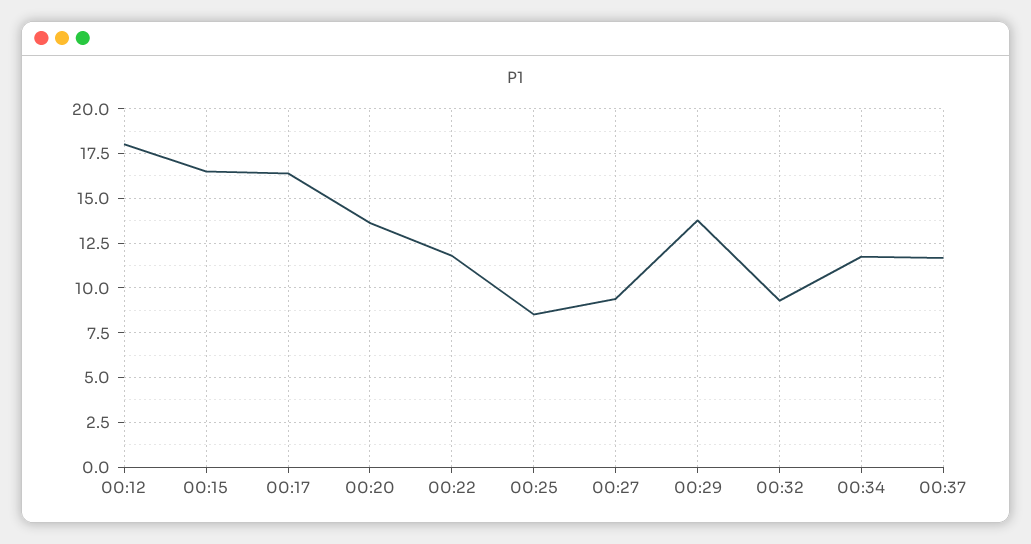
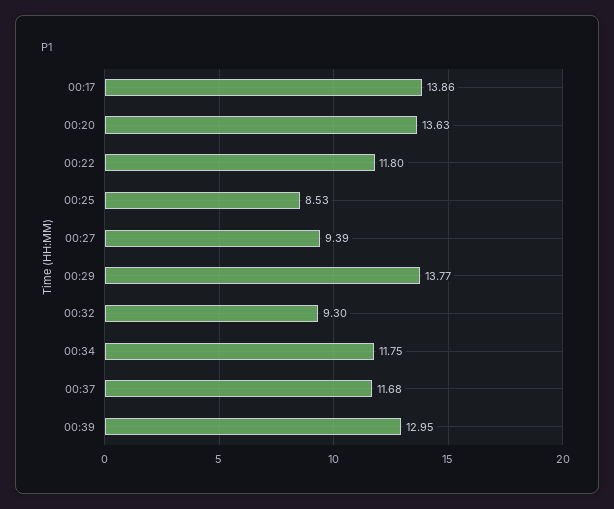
00:12: 18 -> none
00:15: 16.5 -> none
00:17: 16.5 -> 13.86
00:39: none -> 12.95

